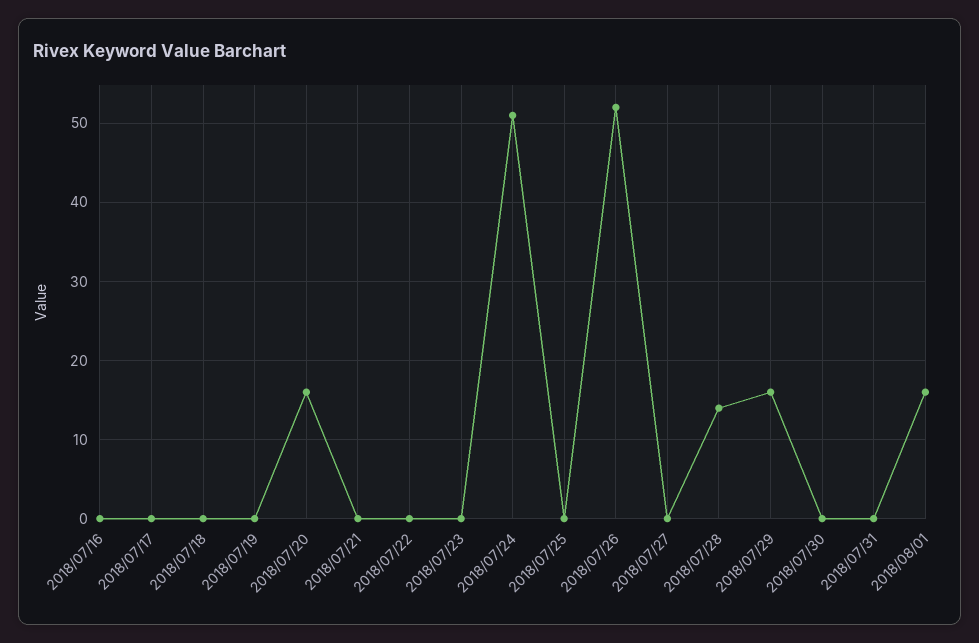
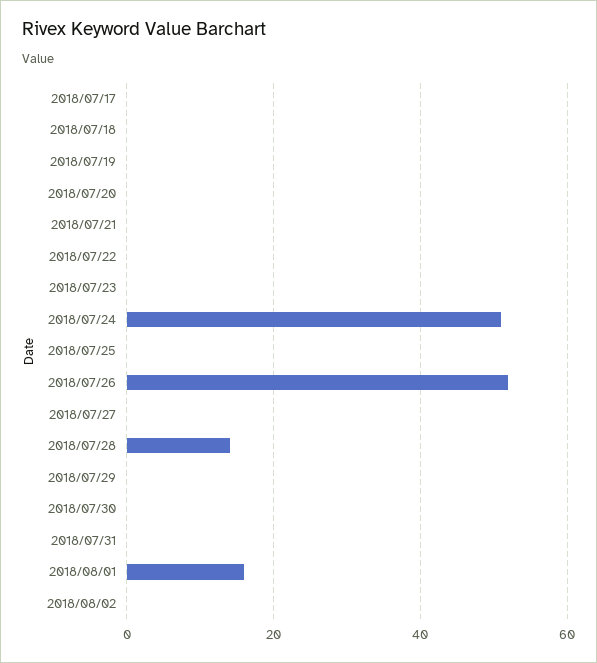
2018/07/16: 0 -> none
2018/07/20: 16 -> 0
2018/07/29: 16 -> 0
2018/08/02: none -> 0

